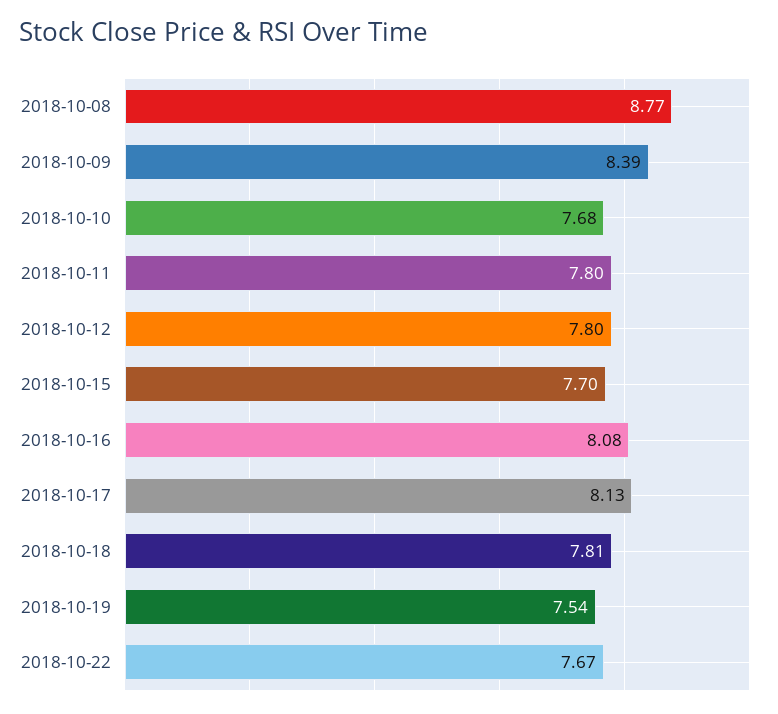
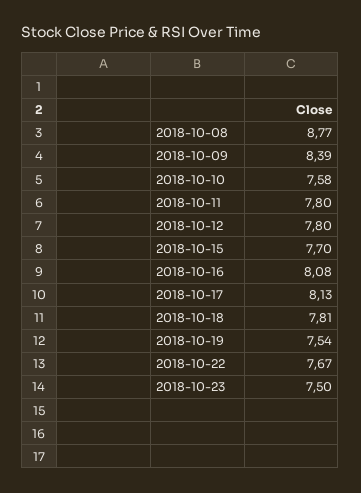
2018-10-10: 7.68 -> 7.58
2018-10-23: none -> 7.5

